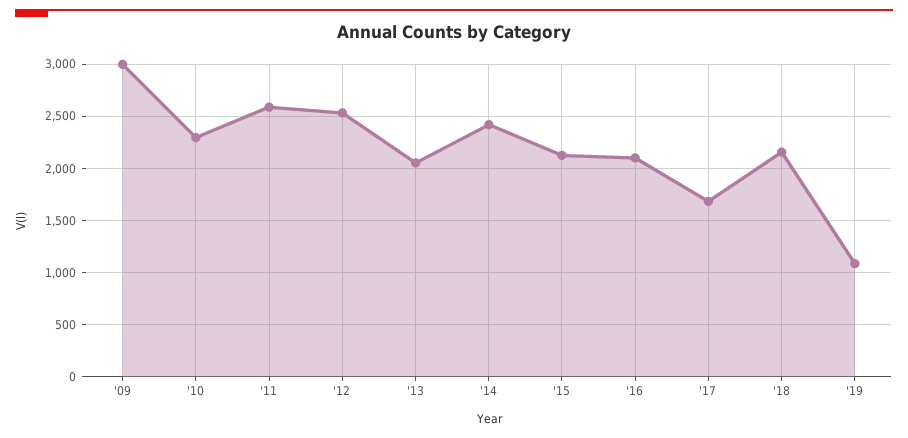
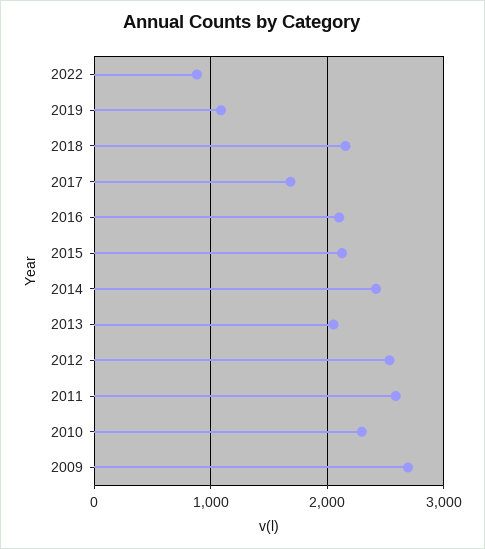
'09: 3000 -> 2700
2022: none -> 900

